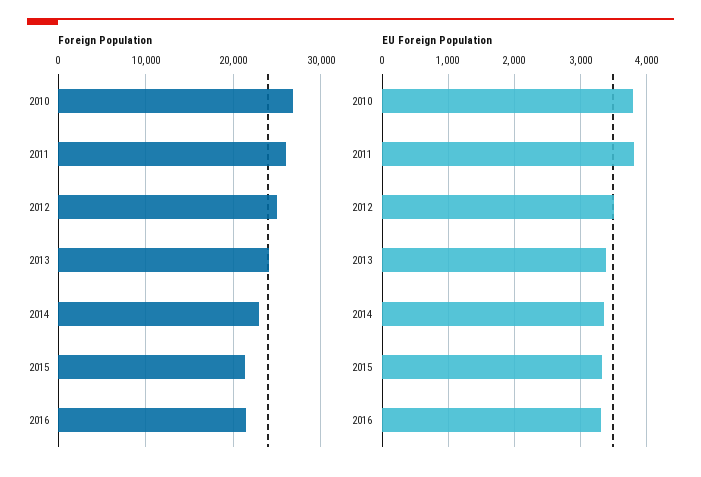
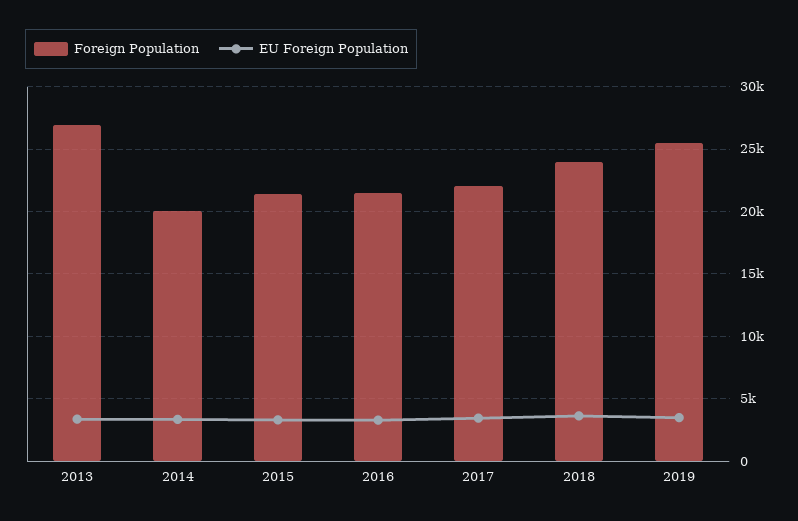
Foreign Population, 2010: 27000 -> none
Foreign Population, 2011: 26000 -> none
Foreign Population, 2012: 25000 -> none
Foreign Population, 2013: 24000 -> 27000
Foreign Population, 2014: 23000 -> 20000
EU Foreign Population, 2010: 3800 -> none
EU Foreign Population, 2011: 3800 -> none
EU Foreign Population, 2012: 3500 -> none
Foreign Population, 2017: none -> 22000
EU Foreign Population, 2017: none -> 3500
Foreign Population, 2018: none -> 24000
EU Foreign Population, 2018: none -> 3500
Foreign Population, 2019: none -> 25500
EU Foreign Population, 2019: none -> 3500

